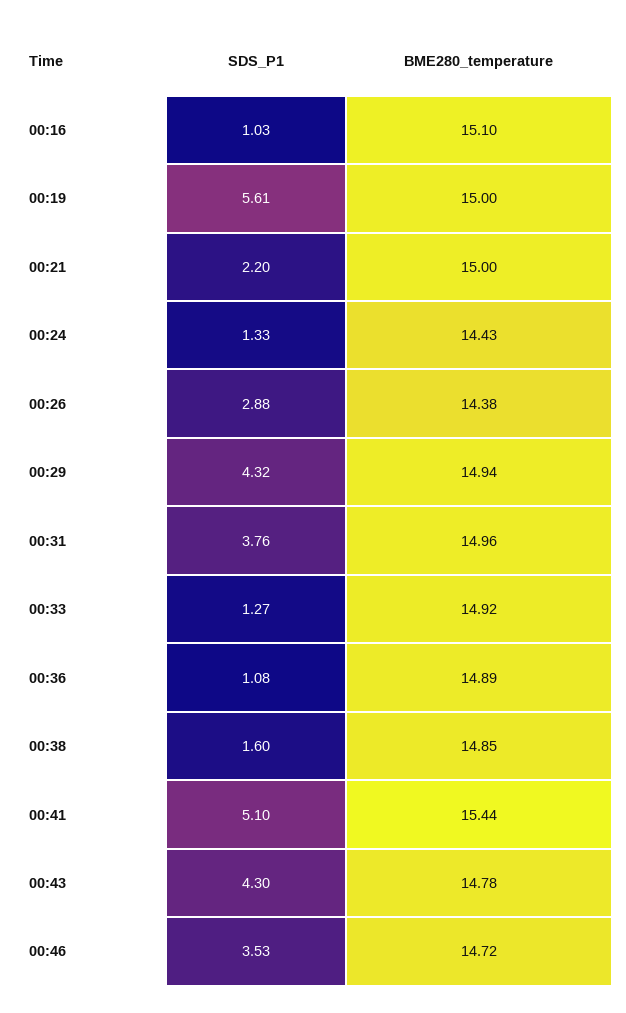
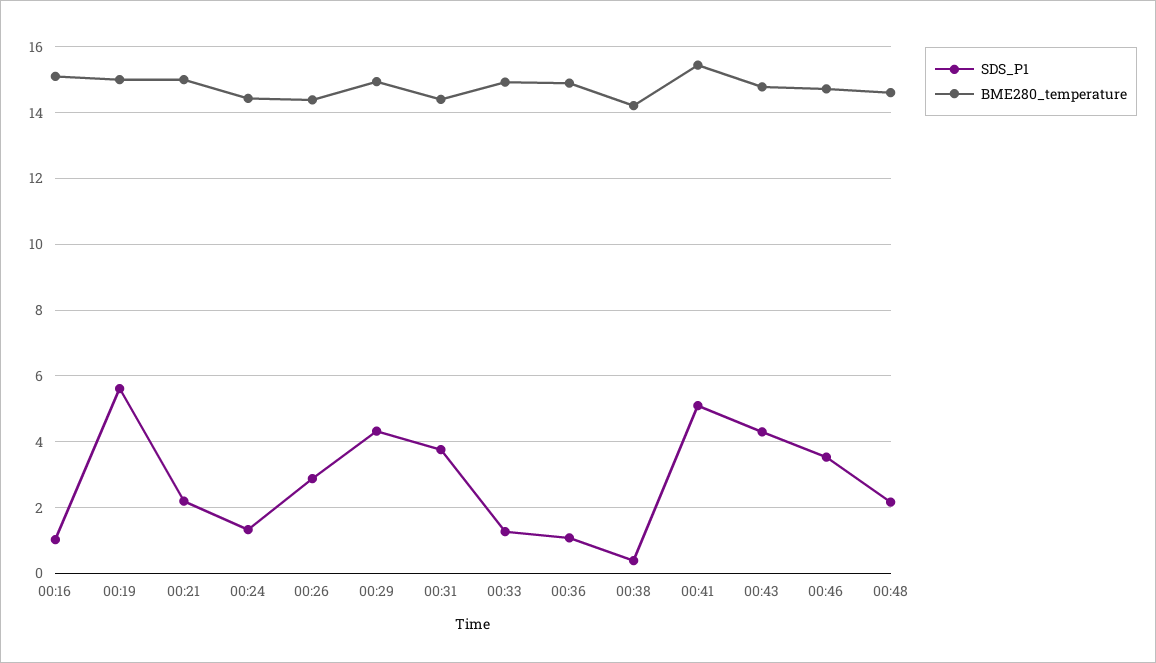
BME280_temperature, 00:31: 14.96 -> 14.4
SDS_P1, 00:38: 1.6 -> 0.4
BME280_temperature, 00:38: 14.85 -> 14.2
SDS_P1, 00:48: none -> 2.2
BME280_temperature, 00:48: none -> 14.6

